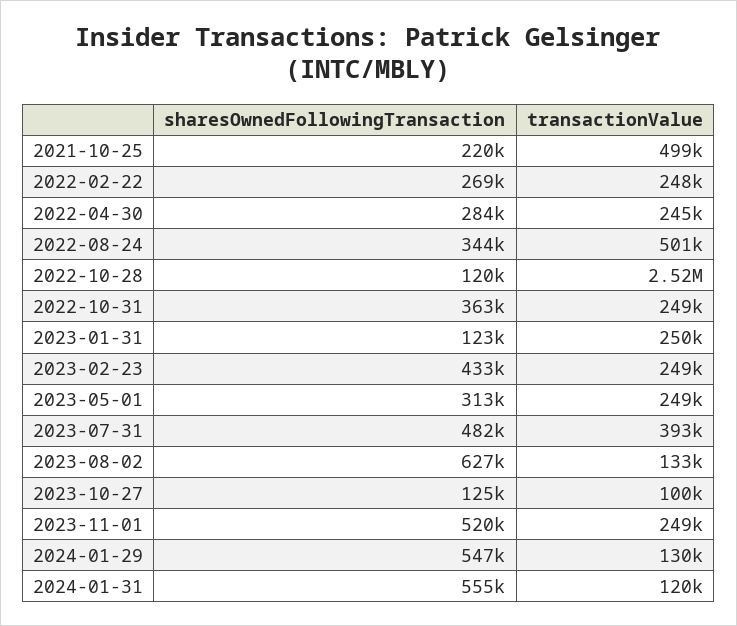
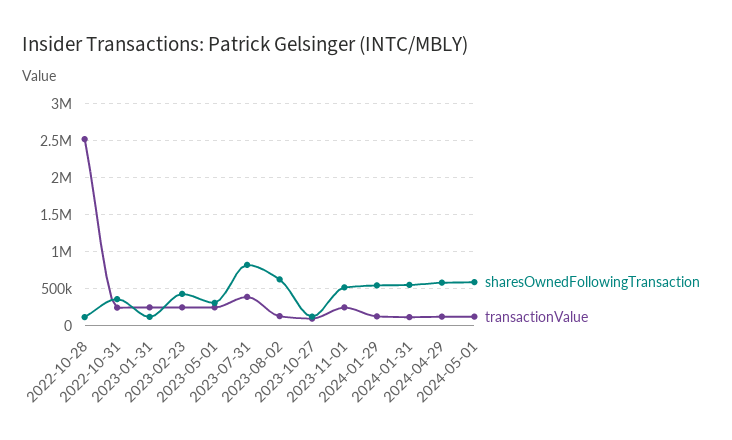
sharesOwnedFollowingTransaction, 2021-10-25: 220000 -> none
transactionValue, 2021-10-25: 499000 -> none
sharesOwnedFollowingTransaction, 2022-02-22: 269000 -> none
transactionValue, 2022-02-22: 248000 -> none
sharesOwnedFollowingTransaction, 2022-04-30: 284000 -> none
transactionValue, 2022-04-30: 245000 -> none
sharesOwnedFollowingTransaction, 2022-08-24: 344000 -> none
transactionValue, 2022-08-24: 501000 -> none
sharesOwnedFollowingTransaction, 2023-07-31: 482000 -> 800000
sharesOwnedFollowingTransaction, 2024-04-29: none -> 600000
transactionValue, 2024-04-29: none -> 100000
sharesOwnedFollowingTransaction, 2024-05-01: none -> 600000
transactionValue, 2024-05-01: none -> 100000

